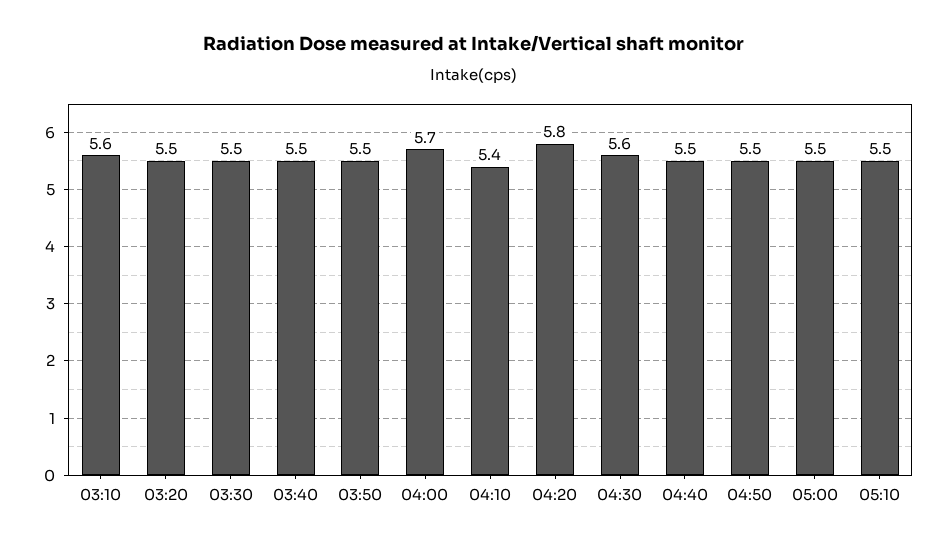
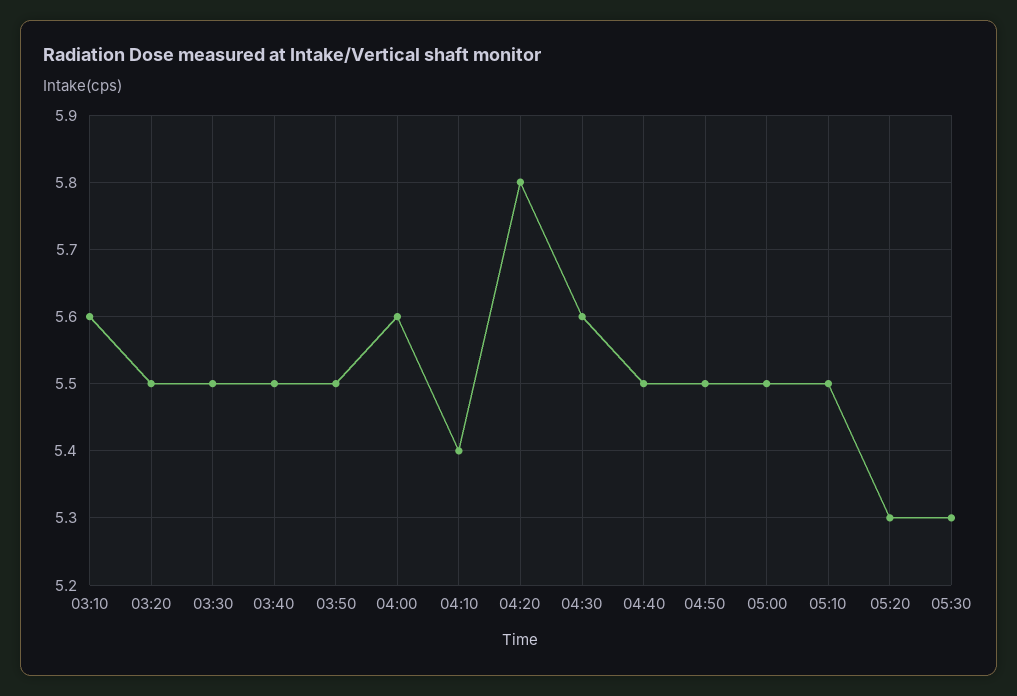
04:00: 5.7 -> 5.6
05:20: none -> 5.3
05:30: none -> 5.3

